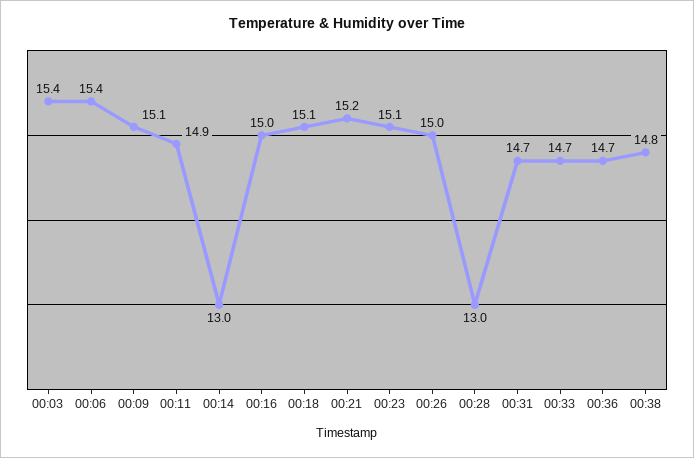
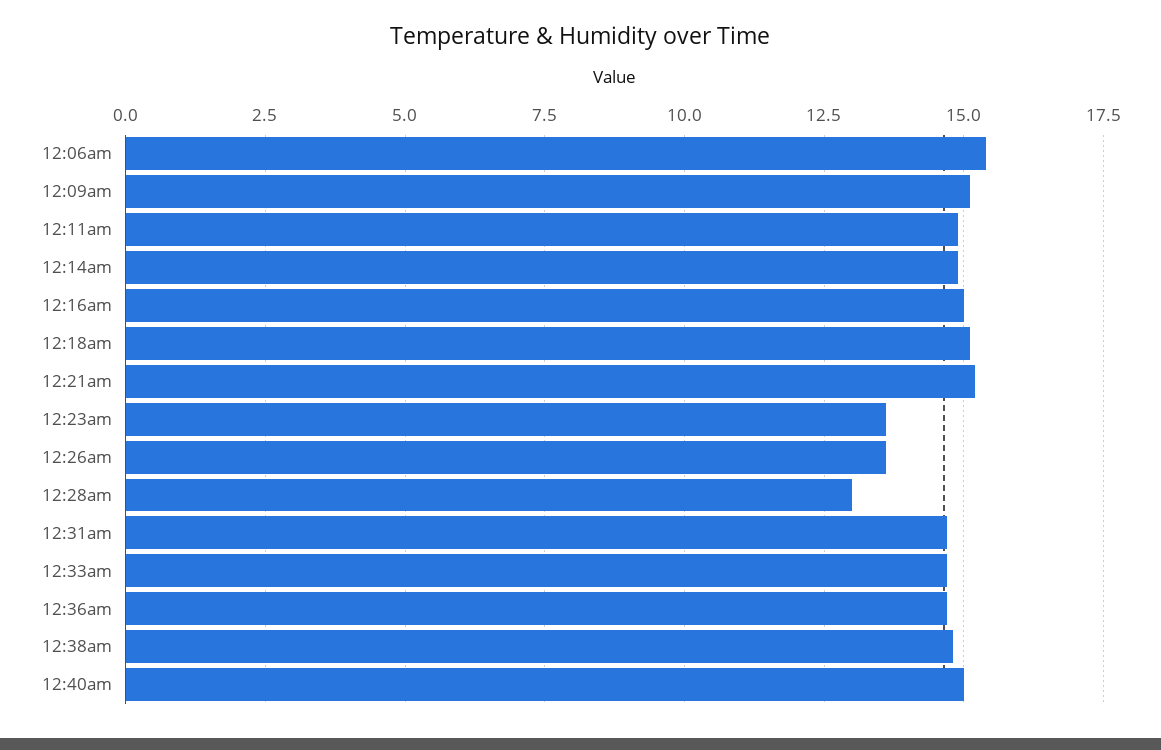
00:03: 15.4 -> none
00:14: 13 -> 15
00:23: 15.1 -> 13.5
00:26: 15 -> 13.5
12:40am: none -> 15

